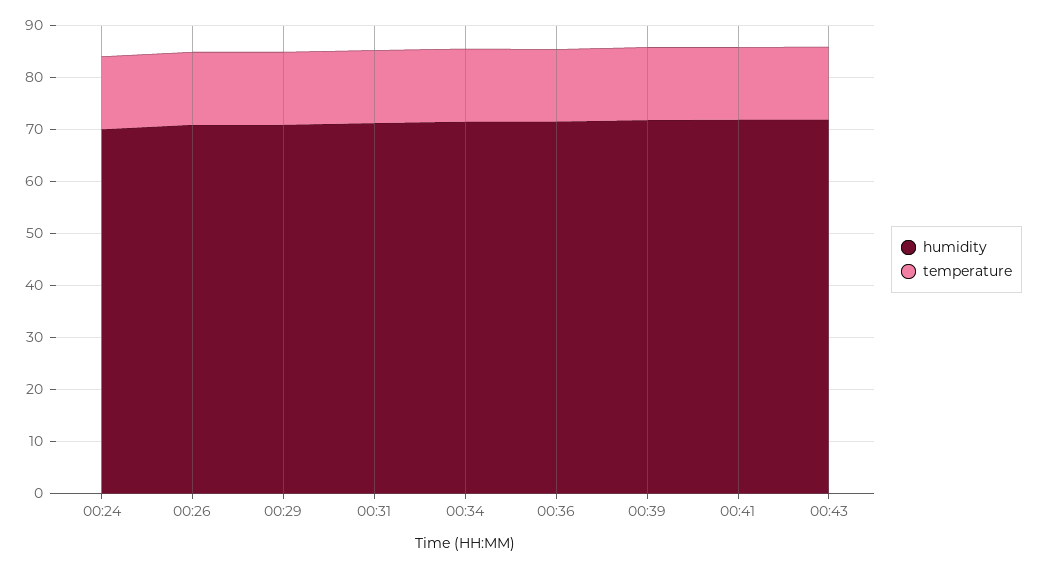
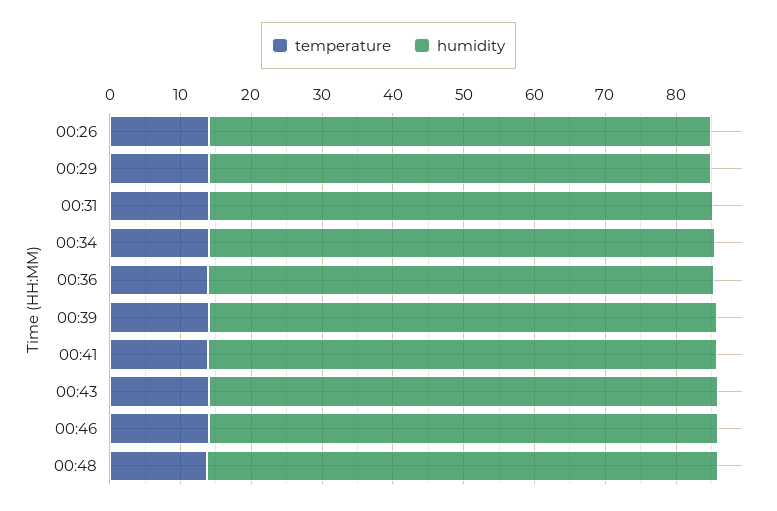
humidity, 00:24: 70 -> none
temperature, 00:24: 14 -> none
temperature, 00:46: none -> 14
humidity, 00:46: none -> 72
temperature, 00:48: none -> 14
humidity, 00:48: none -> 72

